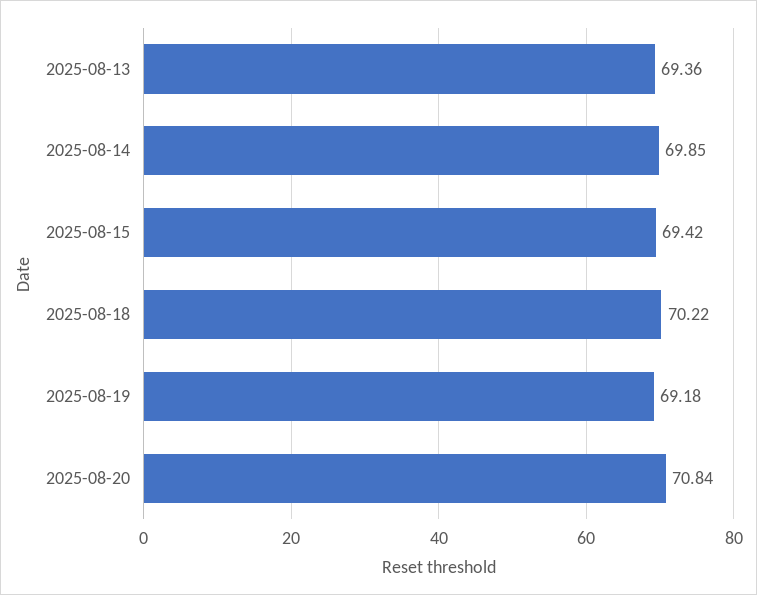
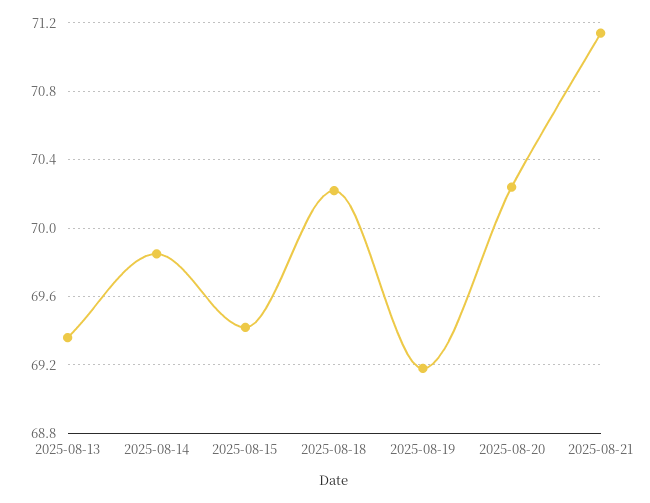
2025-08-20: 70.84 -> 70.25
2025-08-21: none -> 71.15

